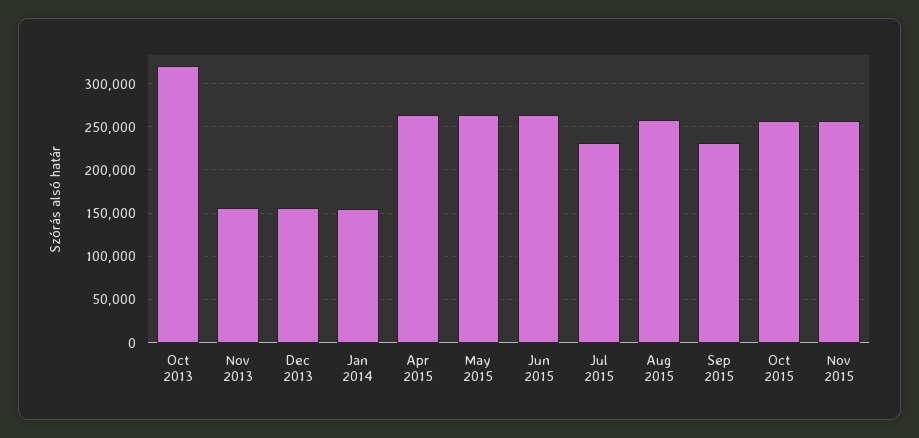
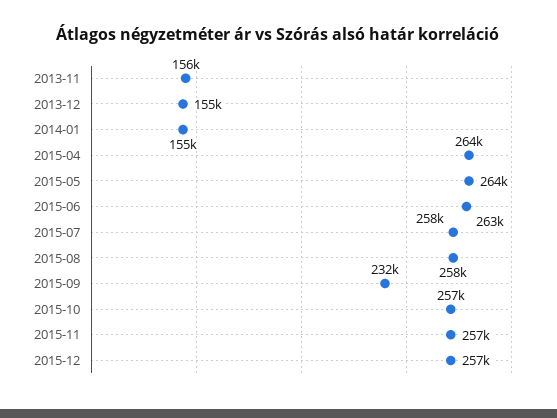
Oct 2013: 320000 -> none
Jul 2015: 230000 -> 258000
2015-12: none -> 257000

